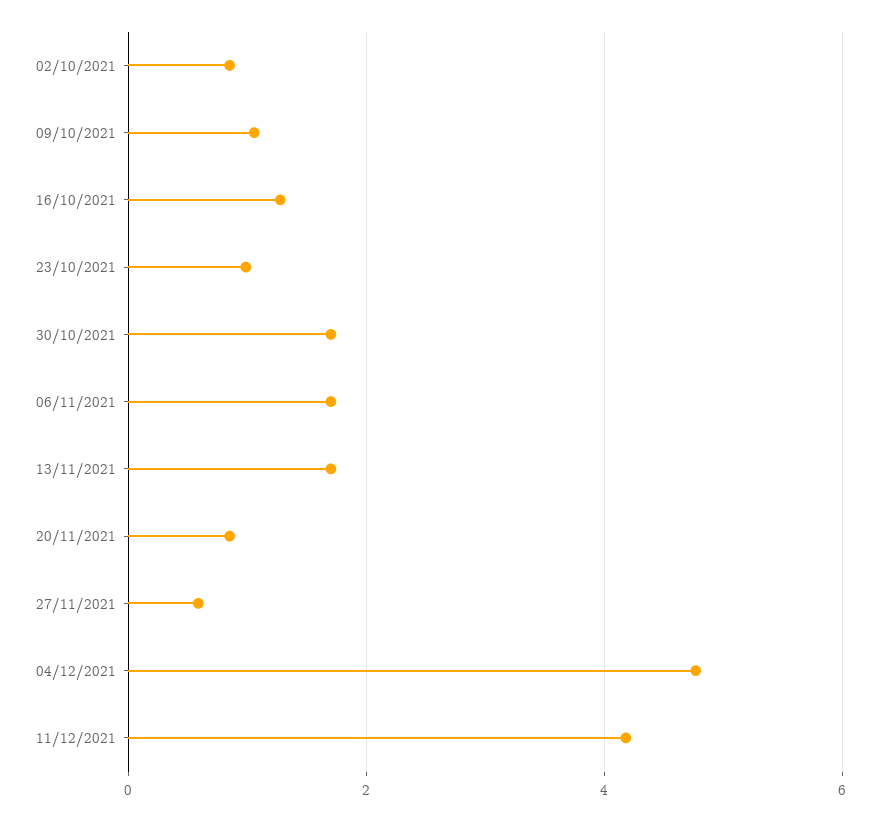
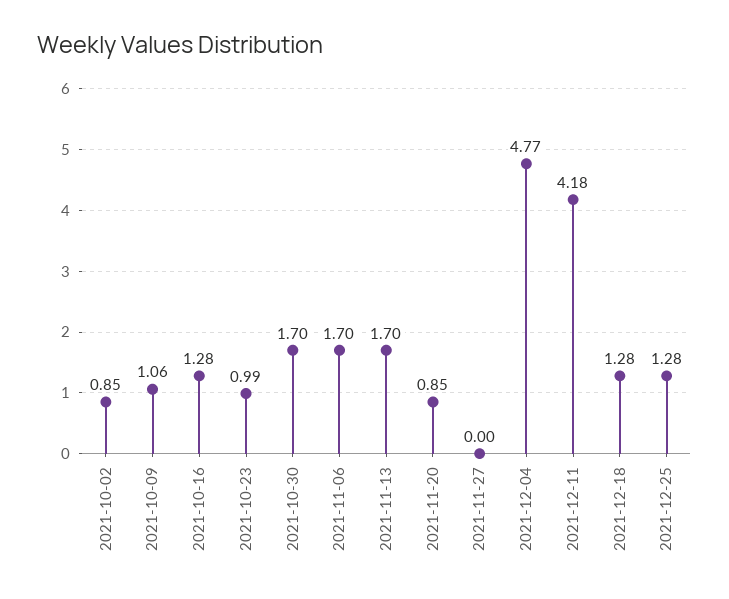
27/11/2021: 0.6 -> 0
2021-12-18: none -> 1.28
2021-12-25: none -> 1.28

